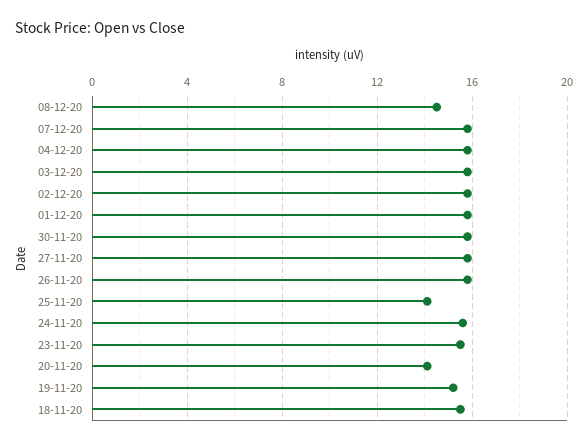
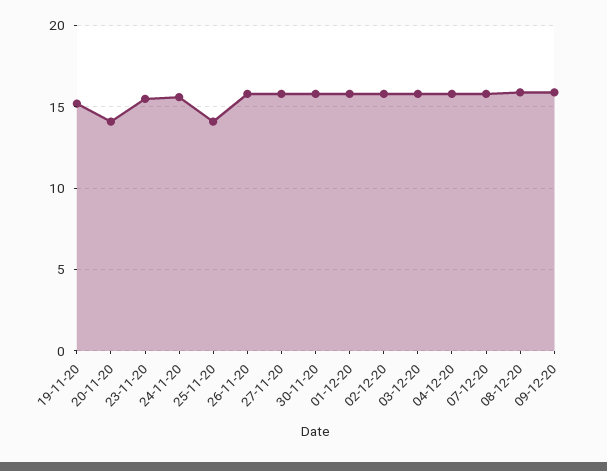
08-12-20: 14.5 -> 16
18-11-20: 15.5 -> none
09-12-20: none -> 16

